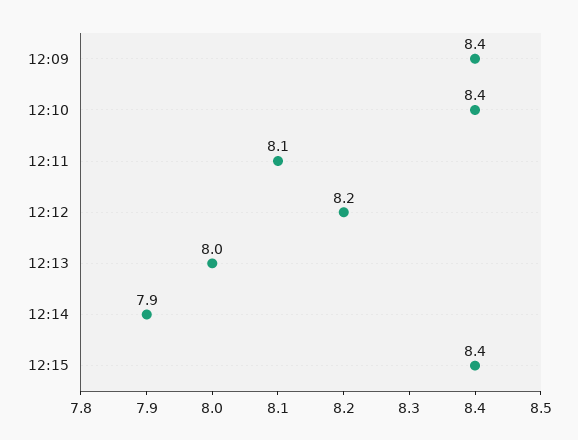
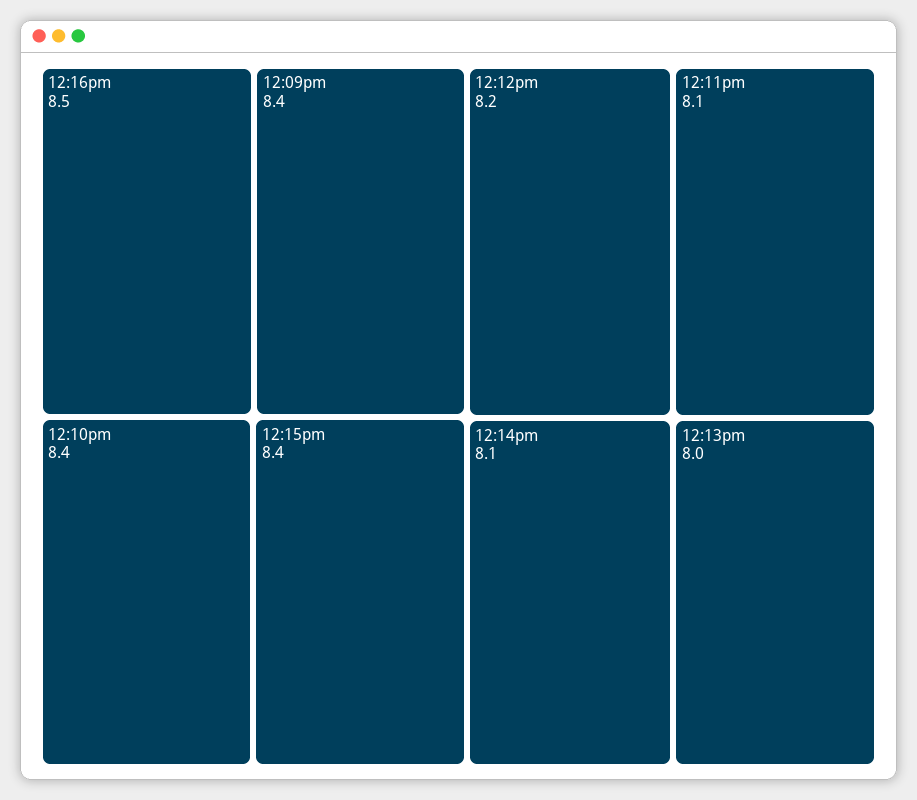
12:14: 7.9 -> 8.1
12:16pm: none -> 8.5

